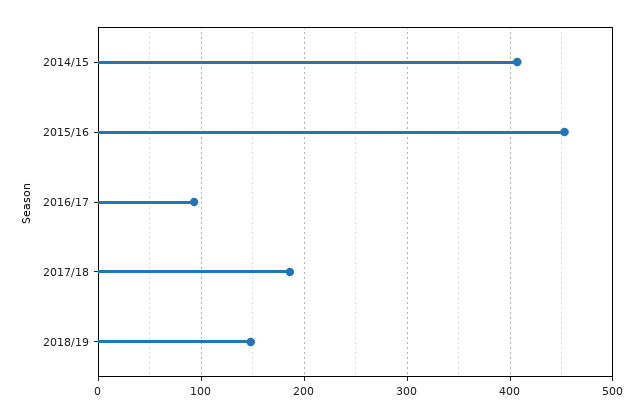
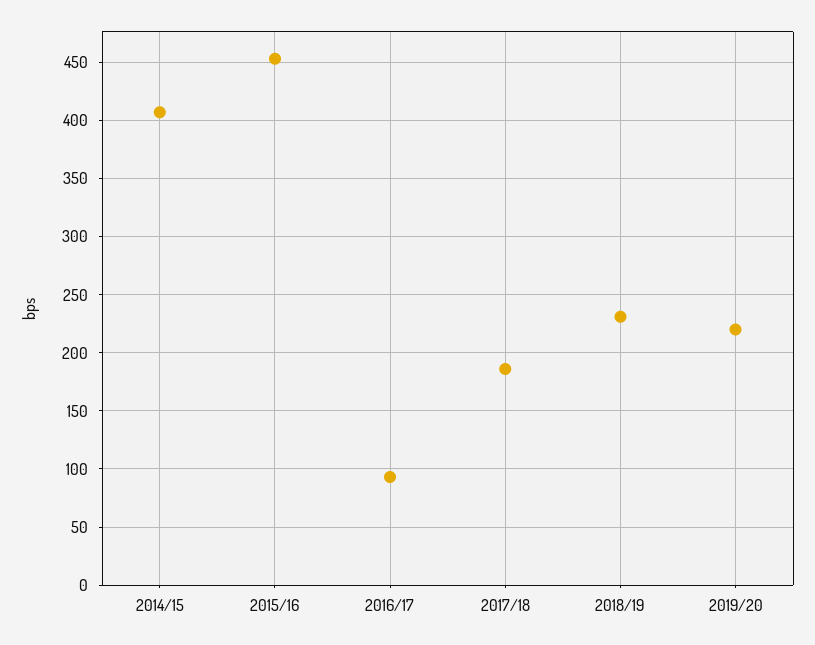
2018/19: 150 -> 230
2019/20: none -> 220

